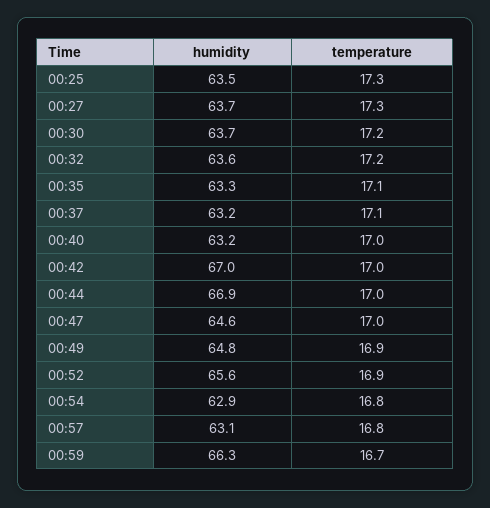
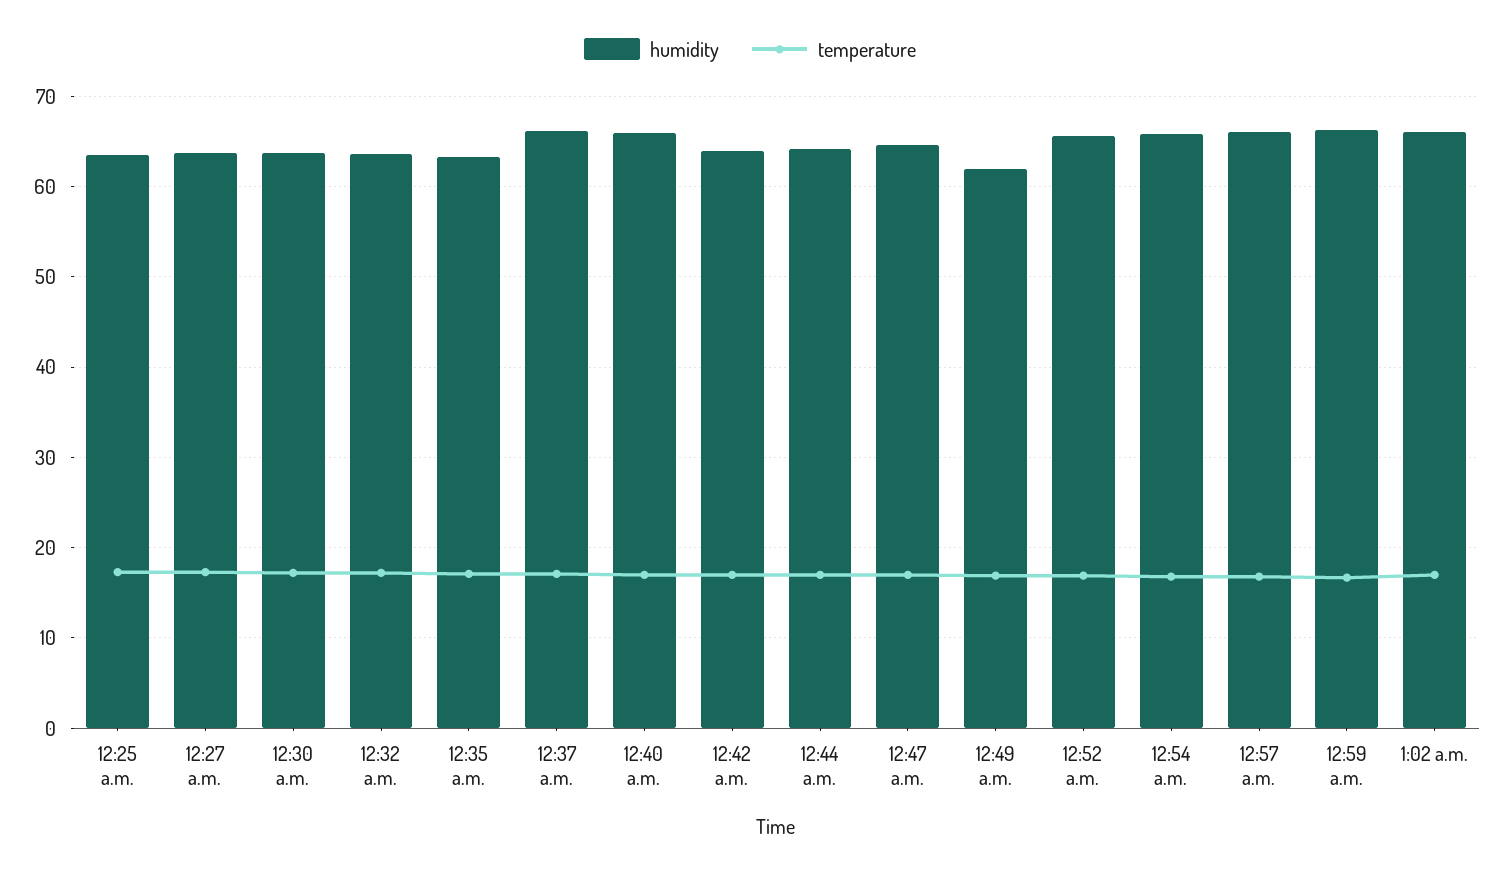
humidity, 00:37: 63.2 -> 66
humidity, 00:40: 63.2 -> 66
humidity, 00:42: 67 -> 64
humidity, 00:44: 66.9 -> 64
humidity, 00:49: 64.8 -> 62
humidity, 00:54: 62.9 -> 66
humidity, 00:57: 63.1 -> 66
humidity, 1:02 a.m.: none -> 66
temperature, 1:02 a.m.: none -> 17

